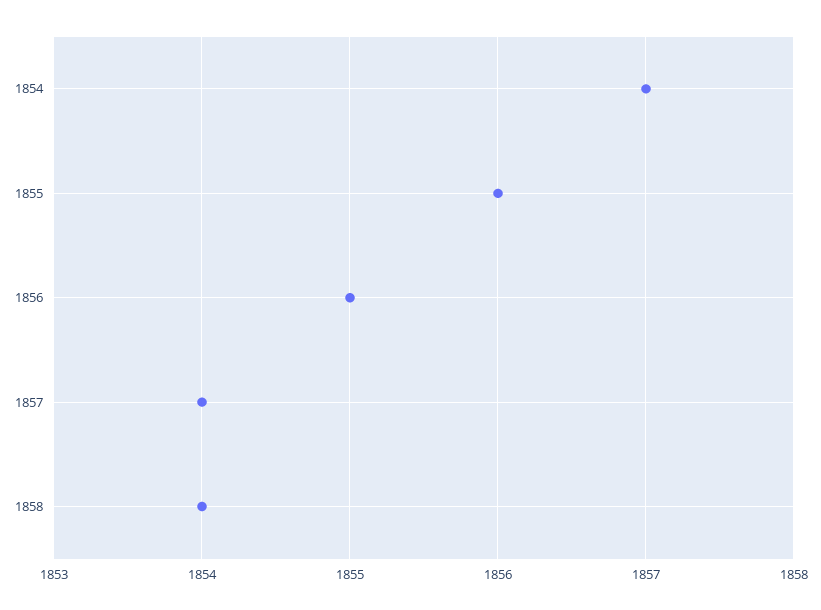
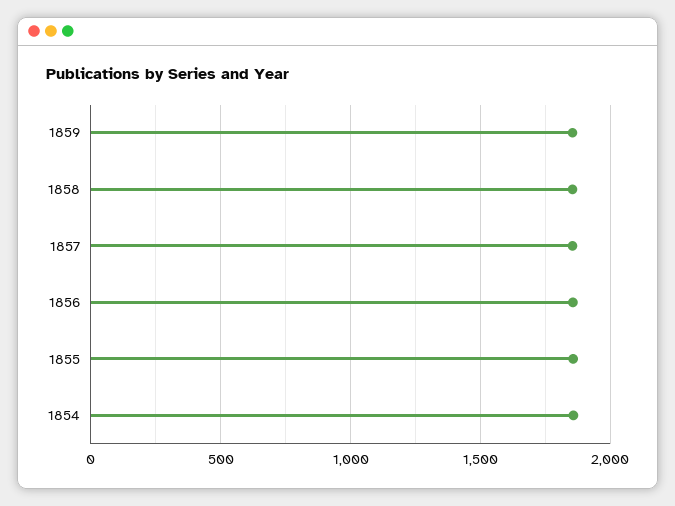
1859: none -> 1850

